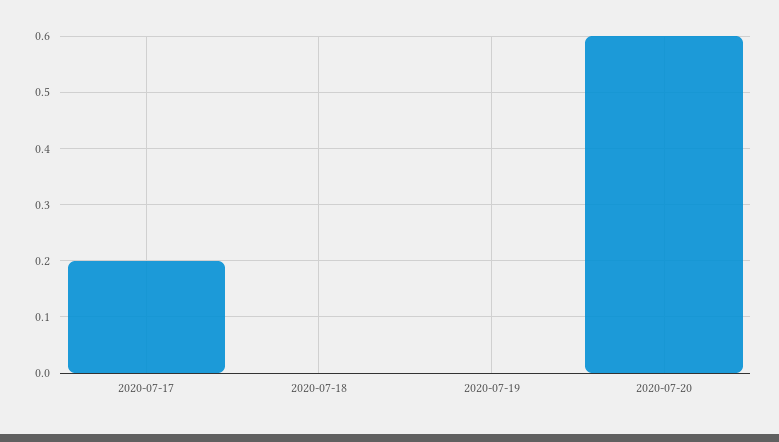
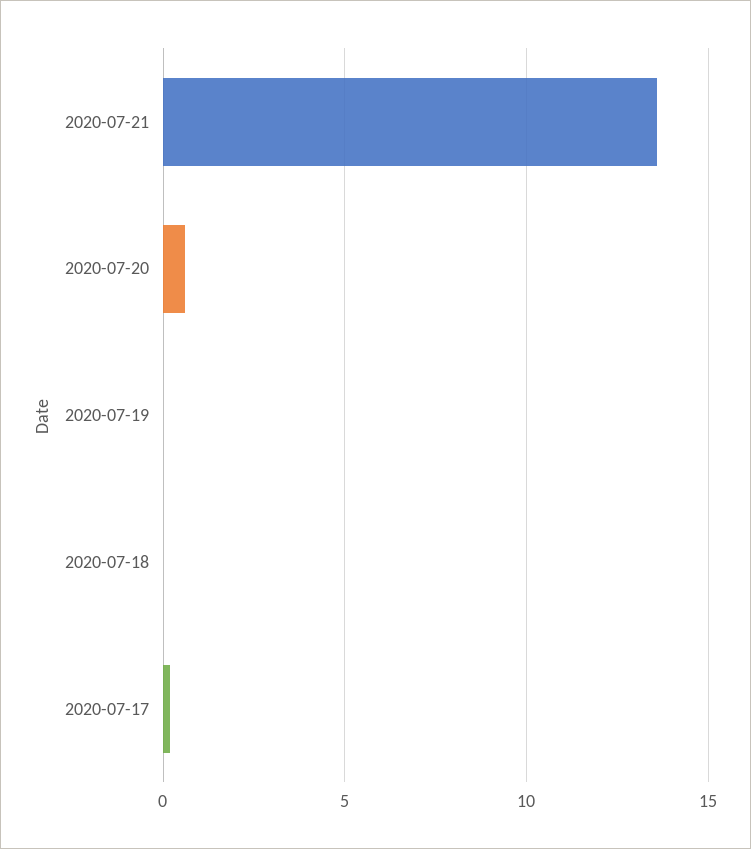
2020-07-21: none -> 13.5

